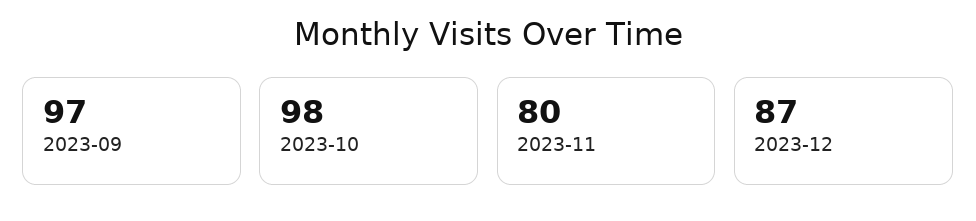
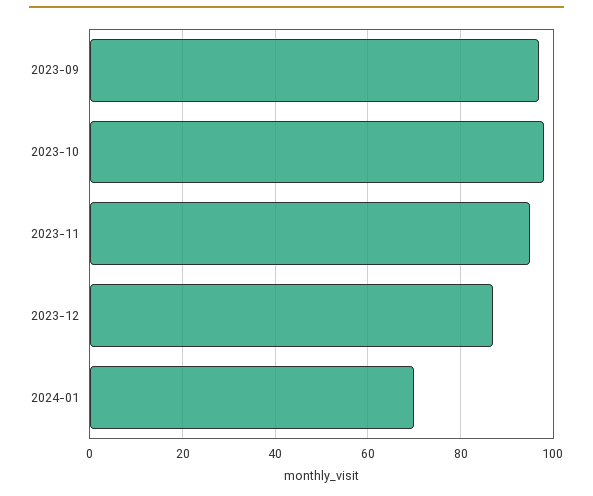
2023-11: 80 -> 95
2024-01: none -> 70

